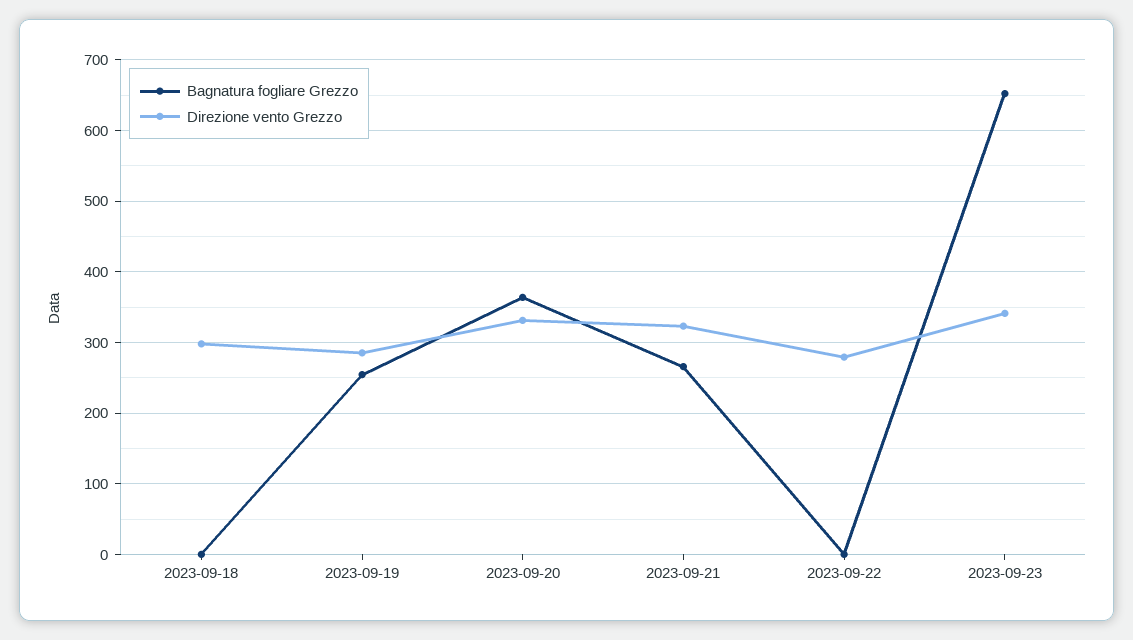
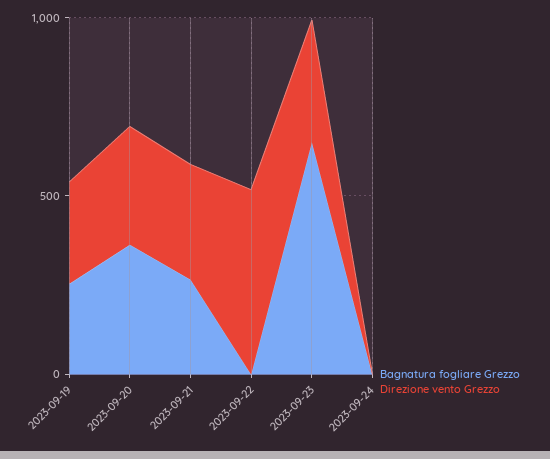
Bagnatura fogliare Grezzo, 2023-09-18: 0 -> none
Direzione vento Grezzo, 2023-09-18: 300 -> none
Direzione vento Grezzo, 2023-09-22: 280 -> 500
Bagnatura fogliare Grezzo, 2023-09-24: none -> 0
Direzione vento Grezzo, 2023-09-24: none -> 0

